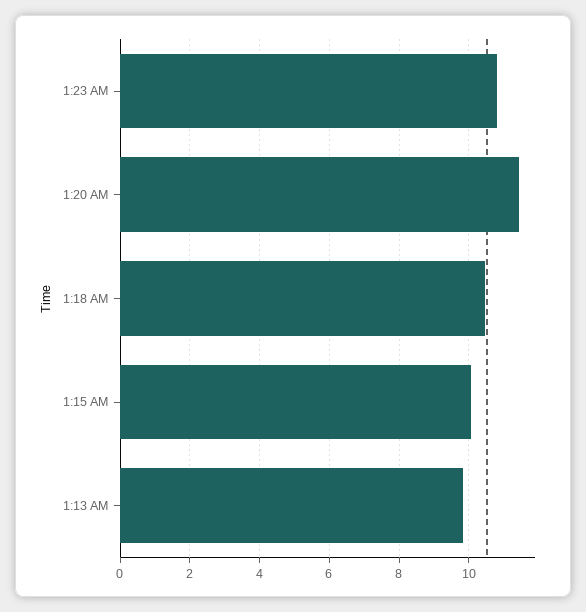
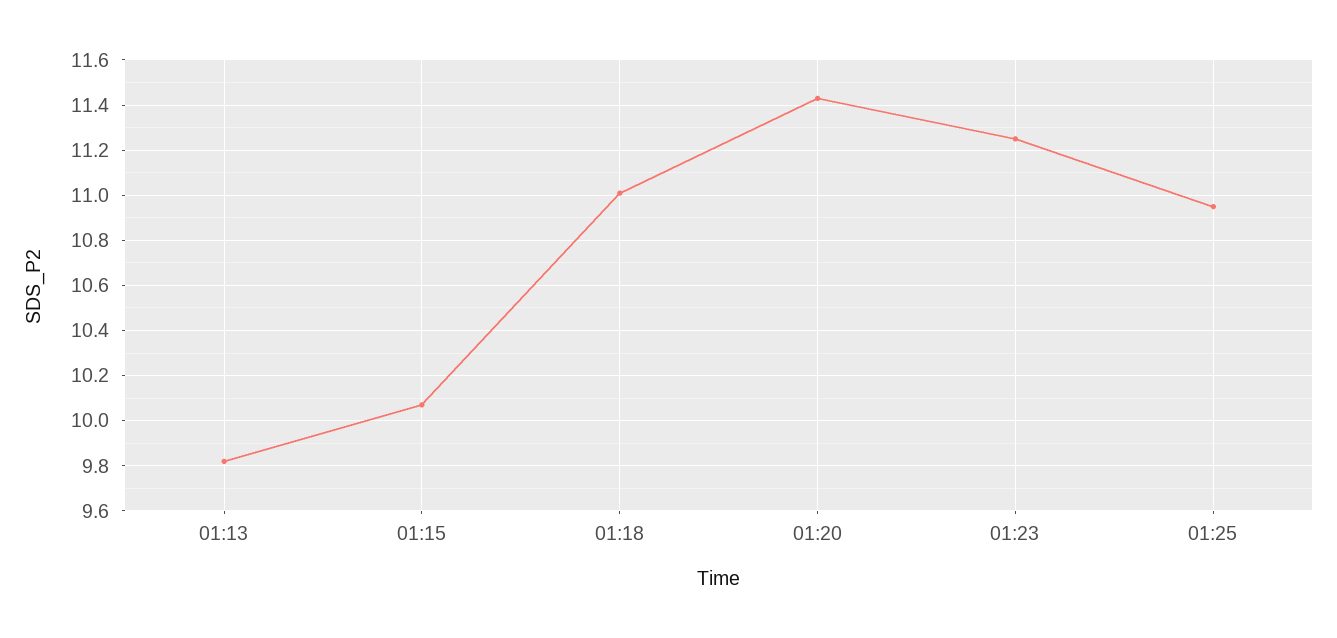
1:23 AM: 10.8 -> 11.25
1:18 AM: 10.4 -> 11
01:25: none -> 10.95

